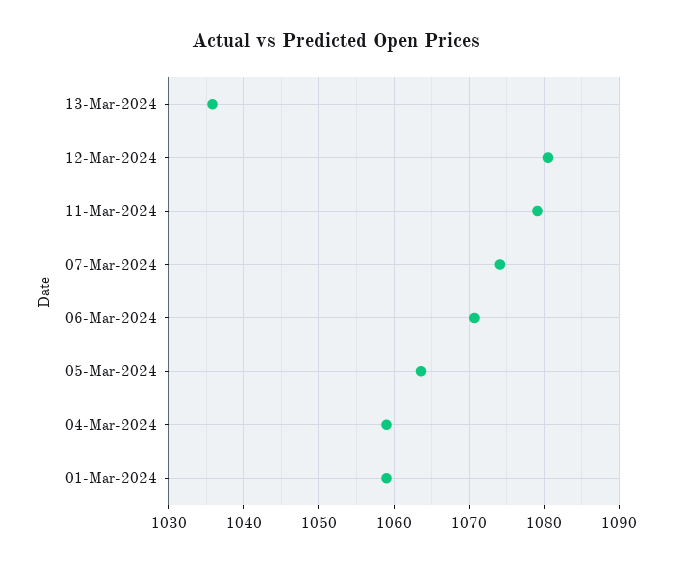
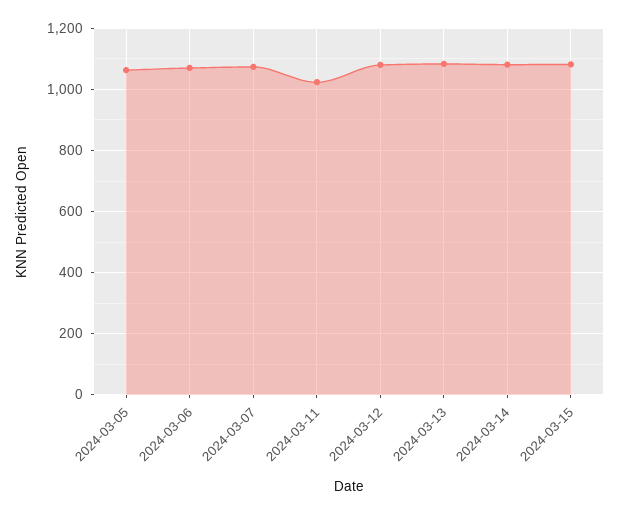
13-Mar-2024: 1036 -> 1080
11-Mar-2024: 1079 -> 1020
04-Mar-2024: 1059 -> none
01-Mar-2024: 1059 -> none
2024-03-14: none -> 1080
2024-03-15: none -> 1080

